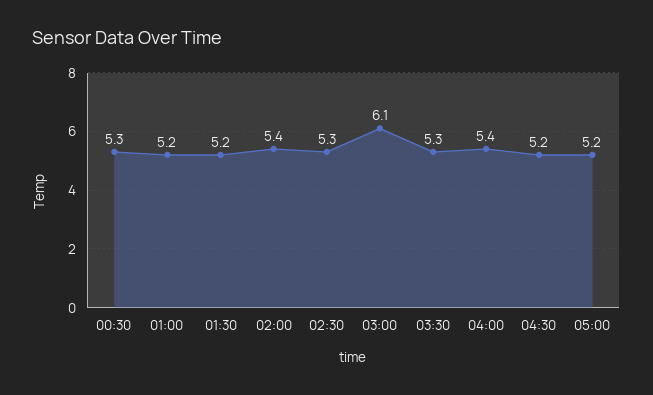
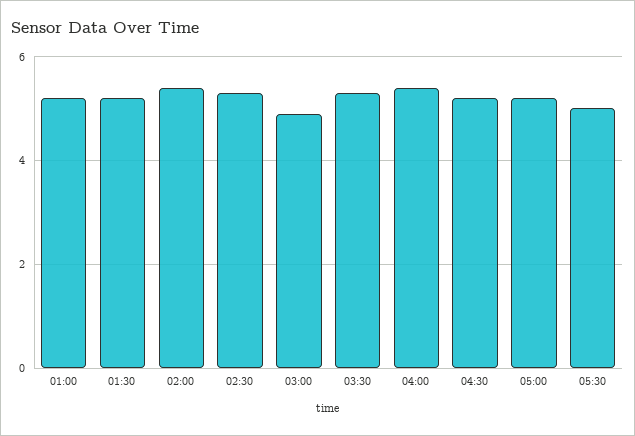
00:30: 5.3 -> none
03:00: 6.1 -> 5
05:30: none -> 5

